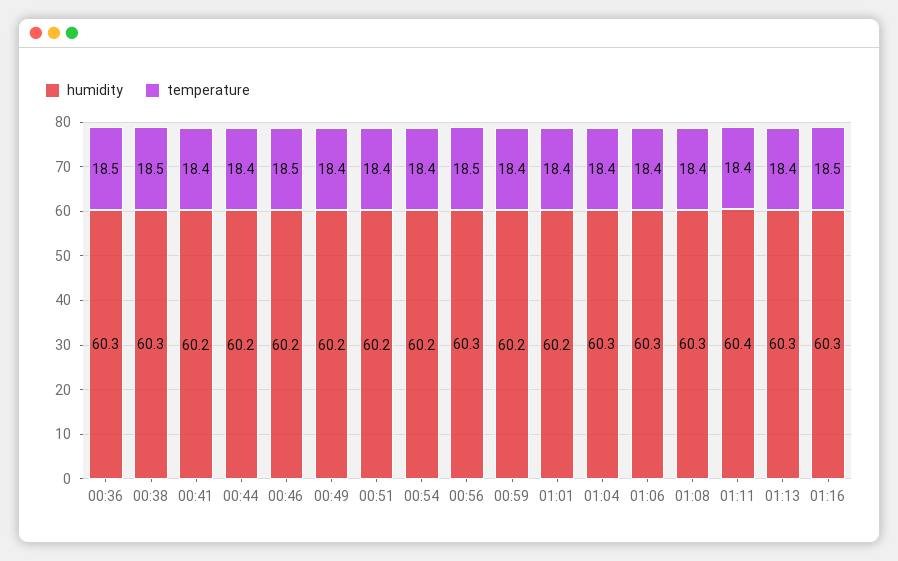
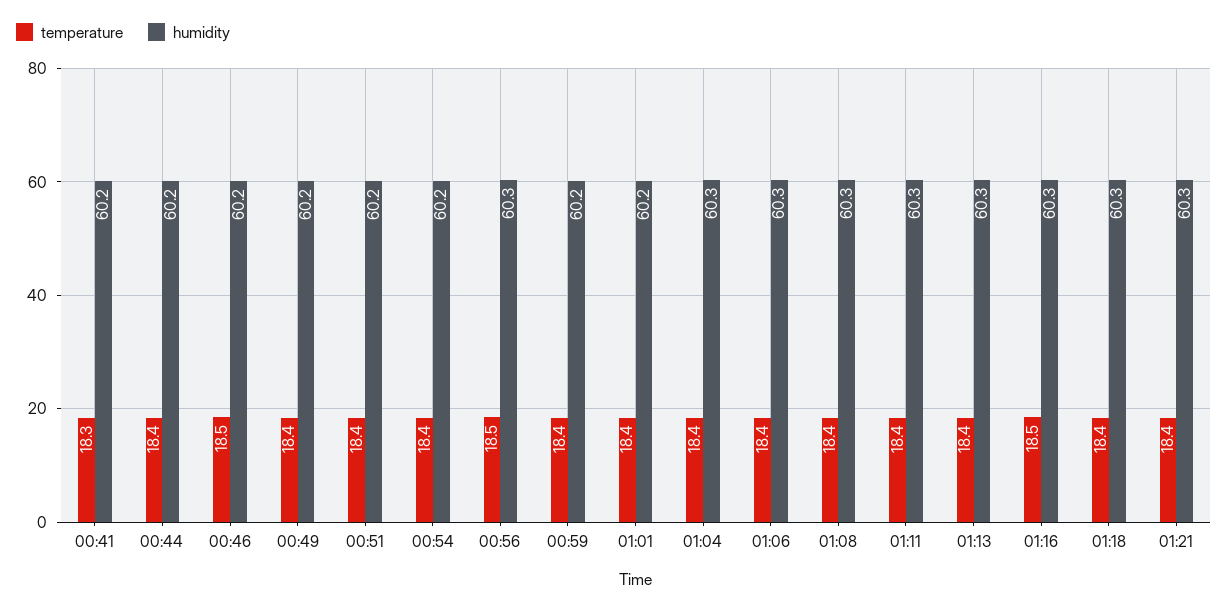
humidity, 00:36: 60.3 -> none
temperature, 00:36: 18.5 -> none
humidity, 00:38: 60.3 -> none
temperature, 00:38: 18.5 -> none
temperature, 00:41: 18.4 -> 18.3
humidity, 01:11: 60.4 -> 60.3
temperature, 01:18: none -> 18.4
humidity, 01:18: none -> 60.3
temperature, 01:21: none -> 18.4
humidity, 01:21: none -> 60.3

